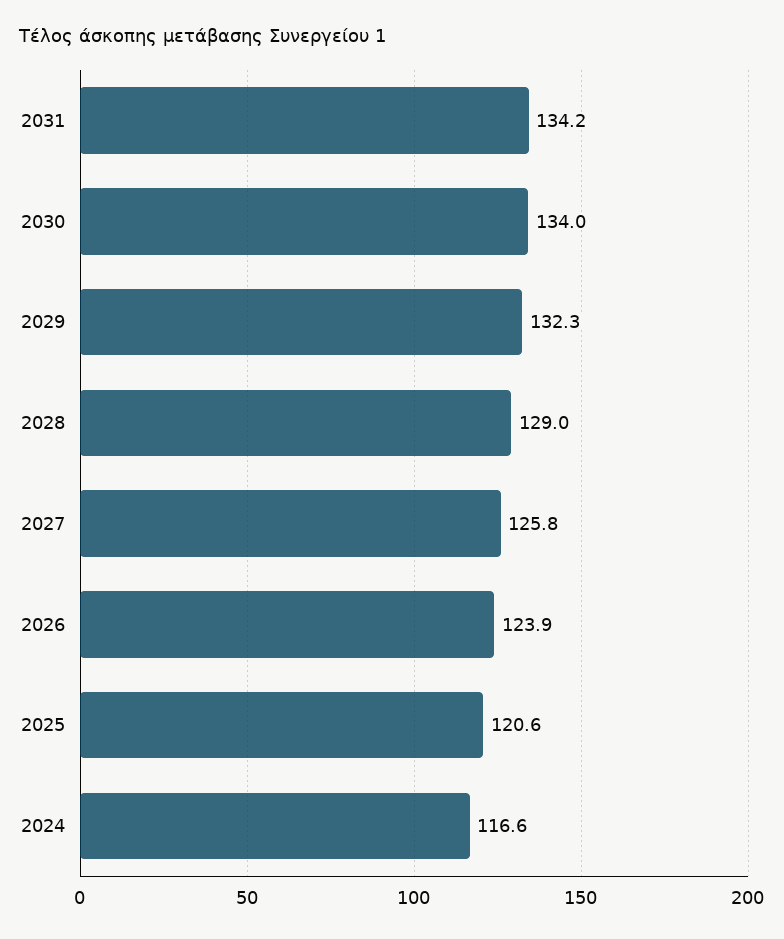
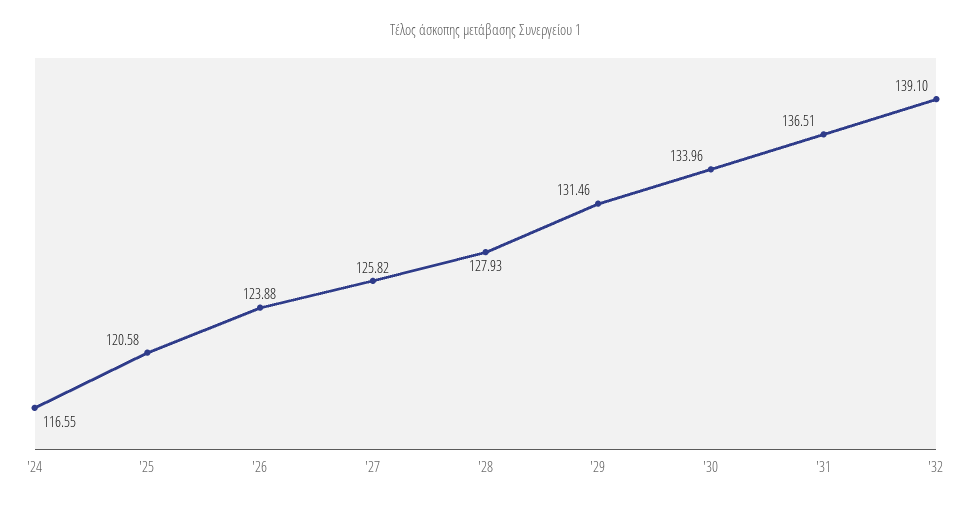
2031: 134.2 -> 136.51
2029: 132.3 -> 131.46
2028: 129 -> 127.93
'32: none -> 139.1

